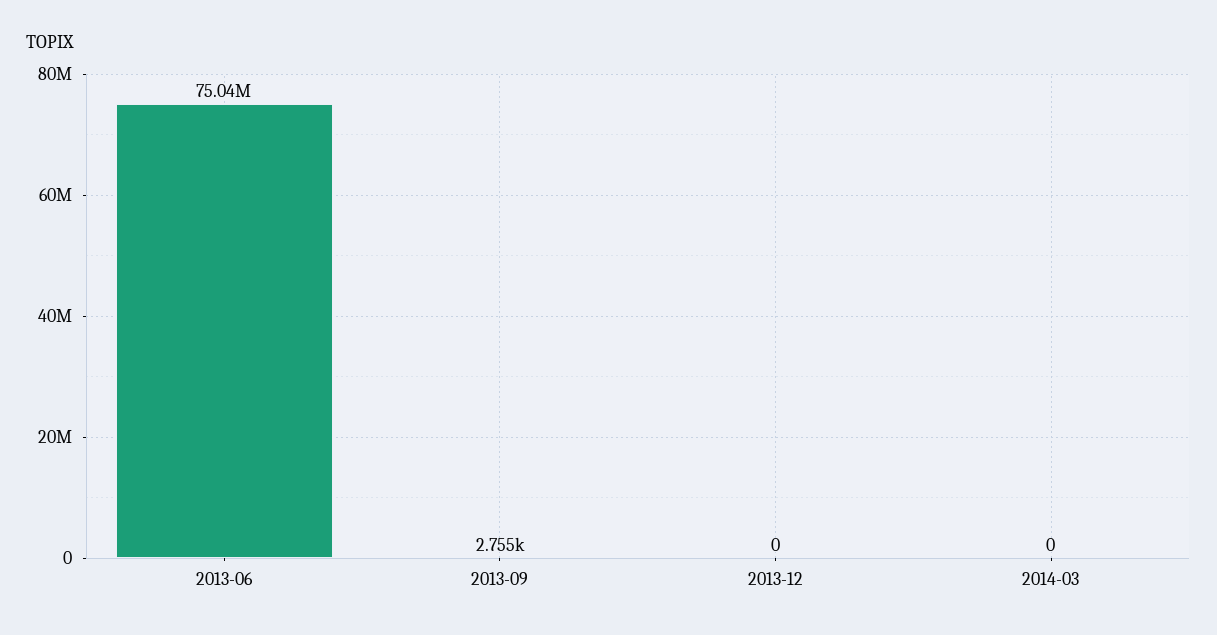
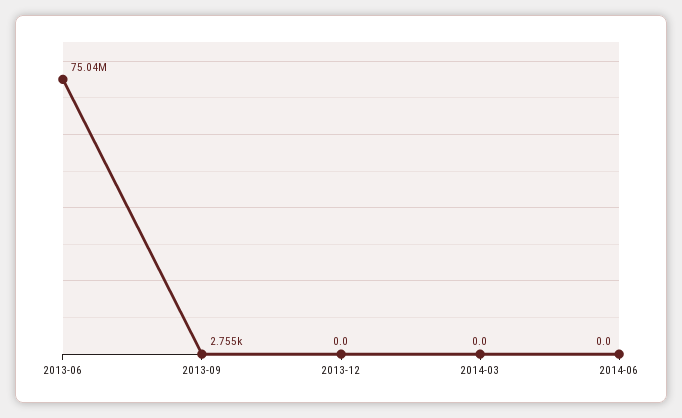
2014-06: none -> 0

